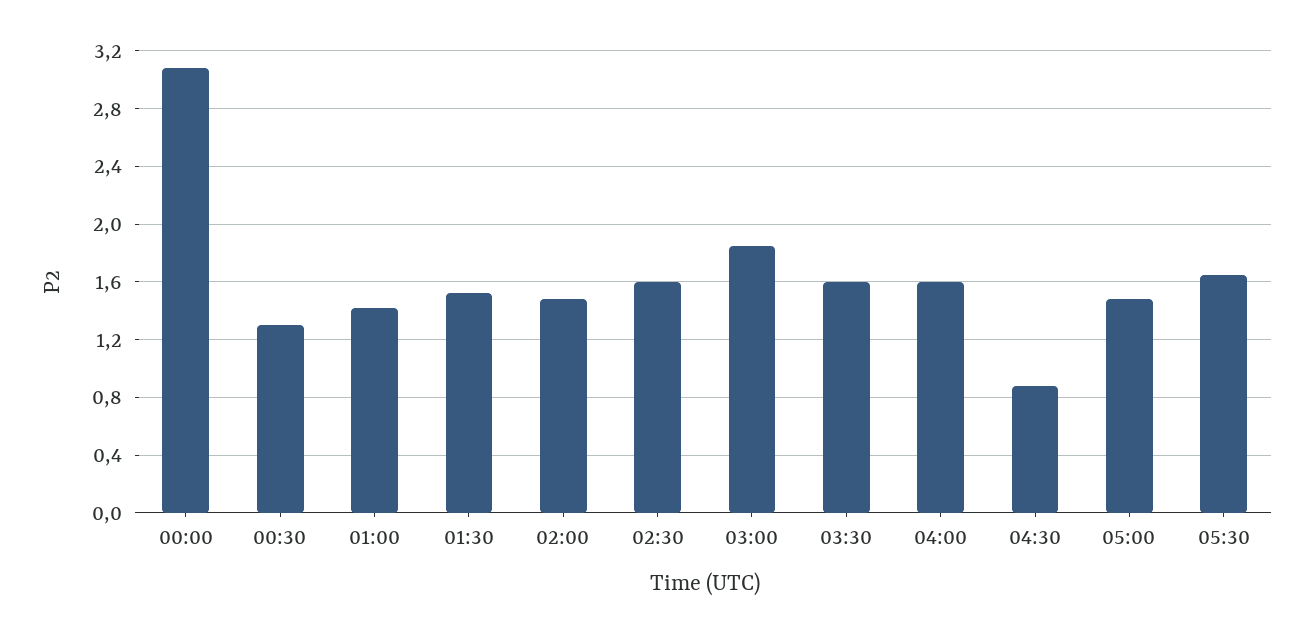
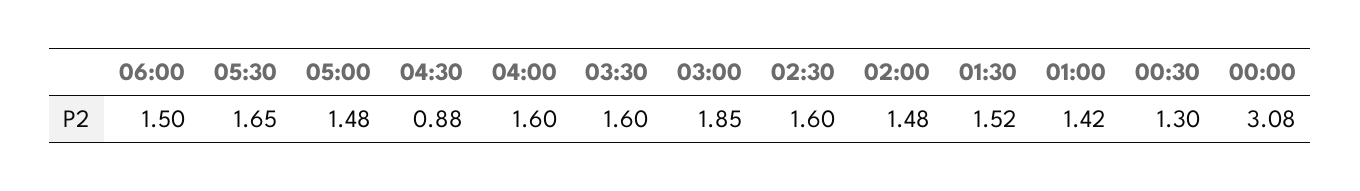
06:00: none -> 1.5

